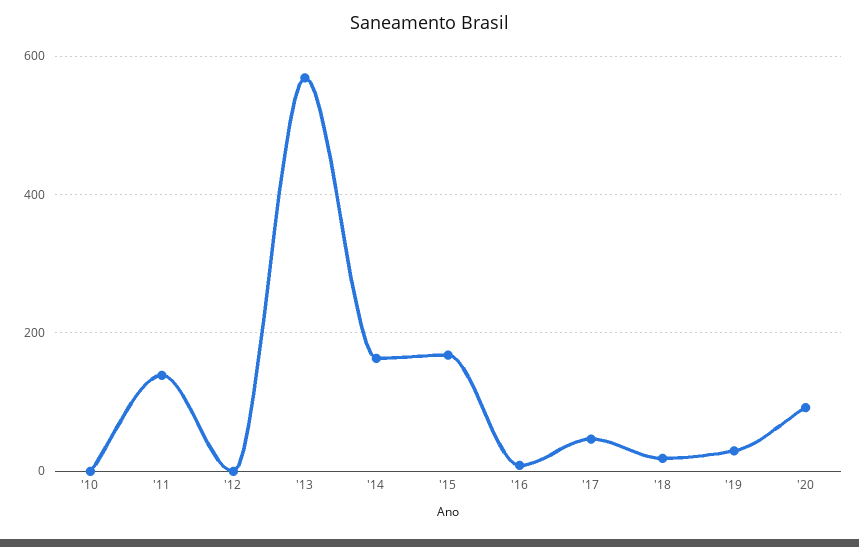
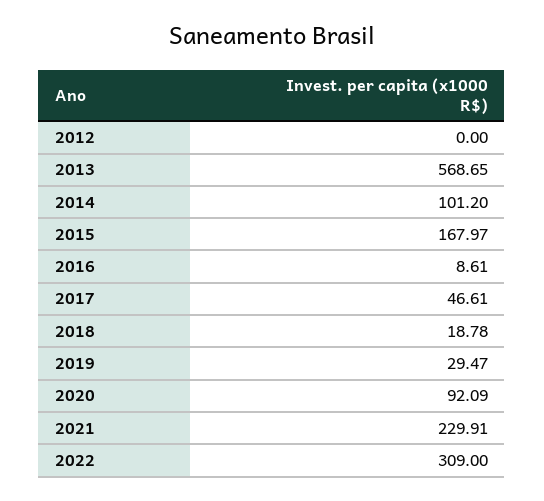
'10: 0 -> none
'11: 140 -> none
'14: 160 -> 101.2
2021: none -> 229.91
2022: none -> 309

